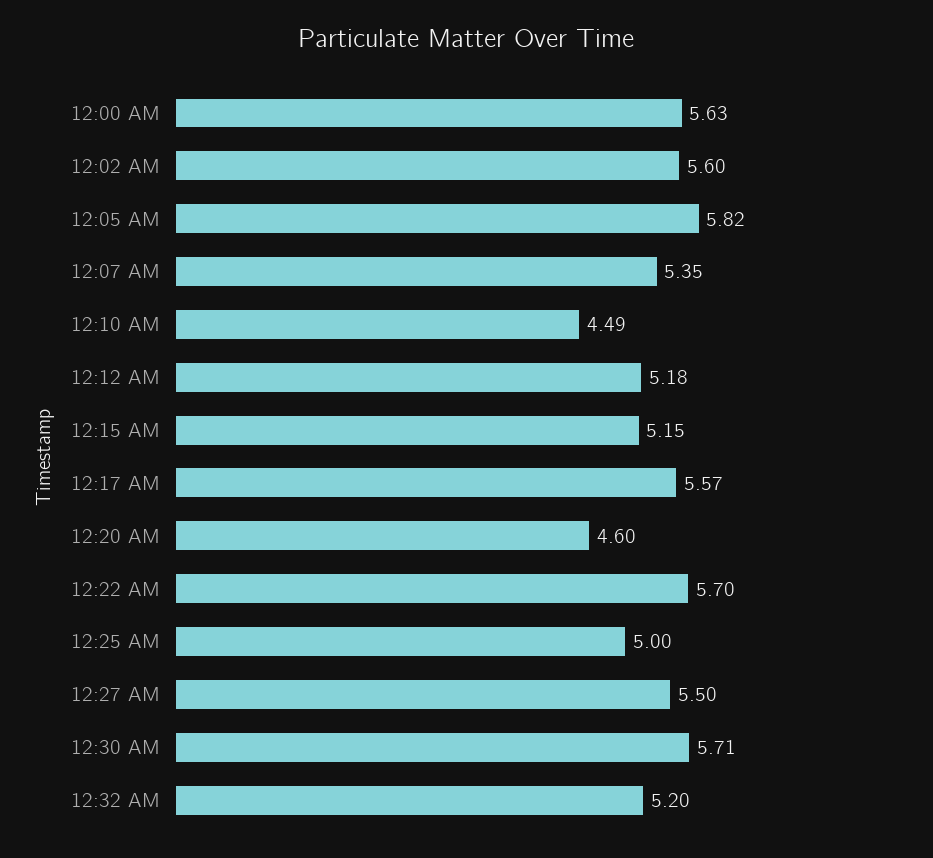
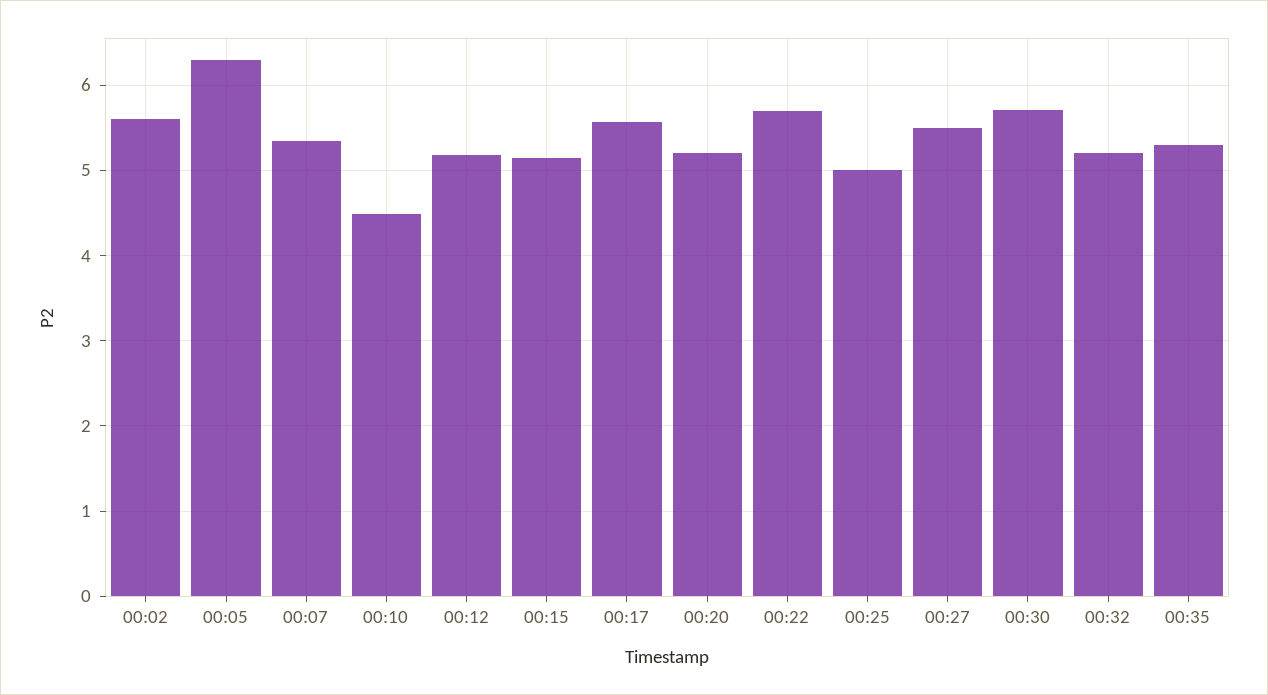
12:00 AM: 5.63 -> none
12:05 AM: 5.82 -> 6.3
12:20 AM: 4.6 -> 5.2
00:35: none -> 5.3

